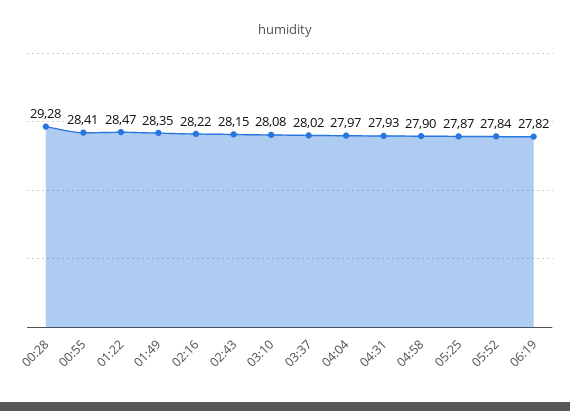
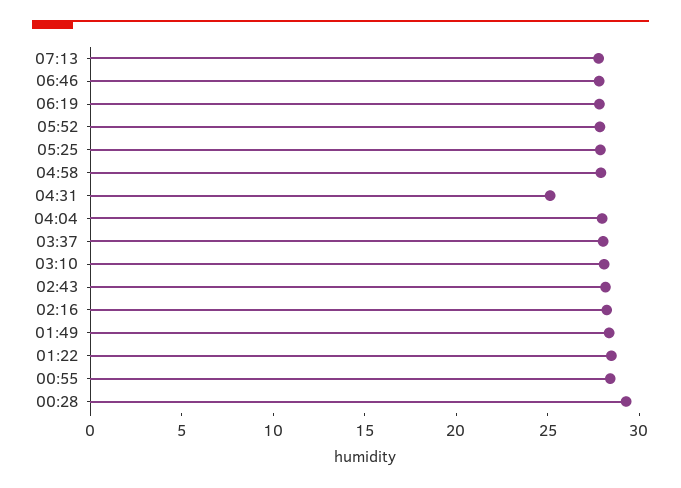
04:31: 27.93 -> 25
07:13: none -> 28
06:46: none -> 28

